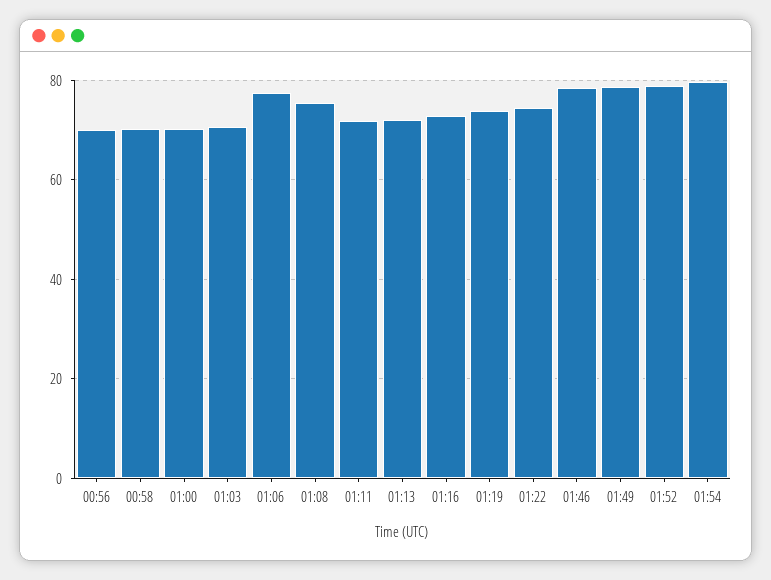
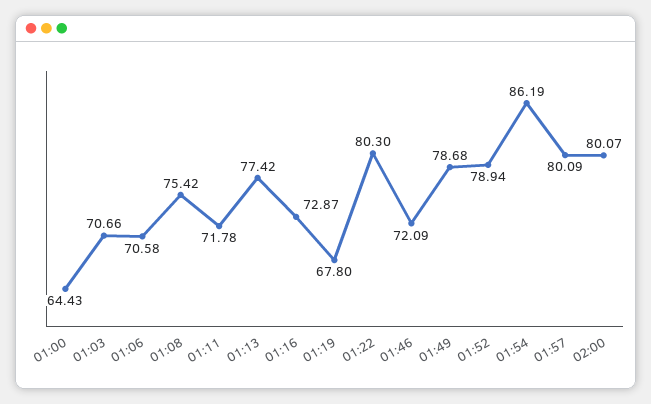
00:56: 70 -> none
00:58: 70 -> none
01:00: 70 -> 64.43
01:06: 78 -> 70.58
01:13: 72 -> 77.42
01:19: 74 -> 67.8
01:22: 74 -> 80.3
01:46: 78 -> 72.09
01:54: 80 -> 86.19
01:57: none -> 80.09
02:00: none -> 80.07

